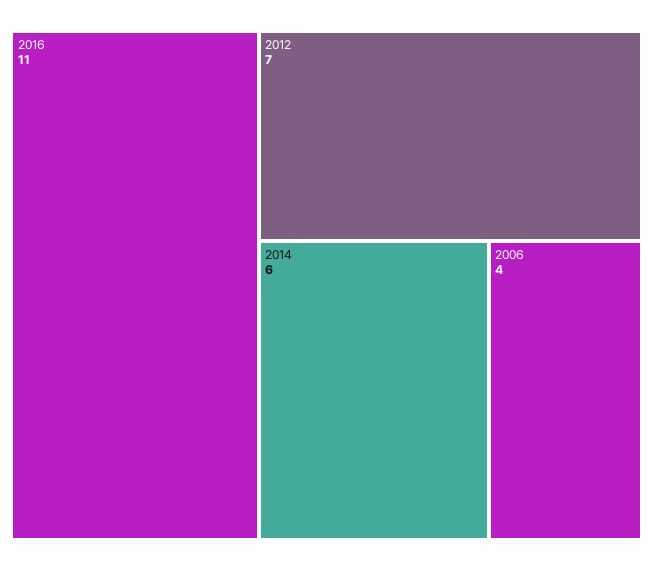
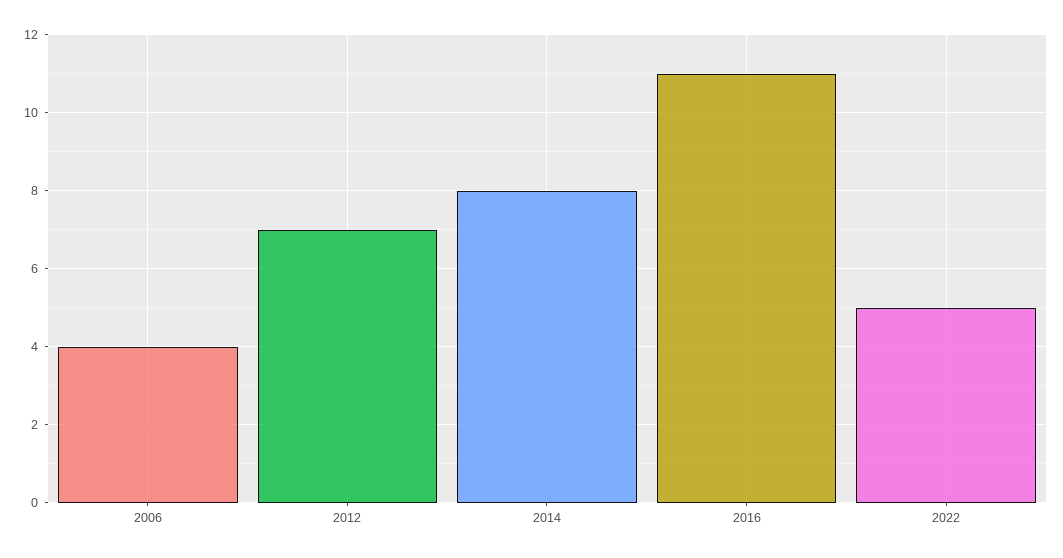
2014: 6 -> 8
2022: none -> 5

